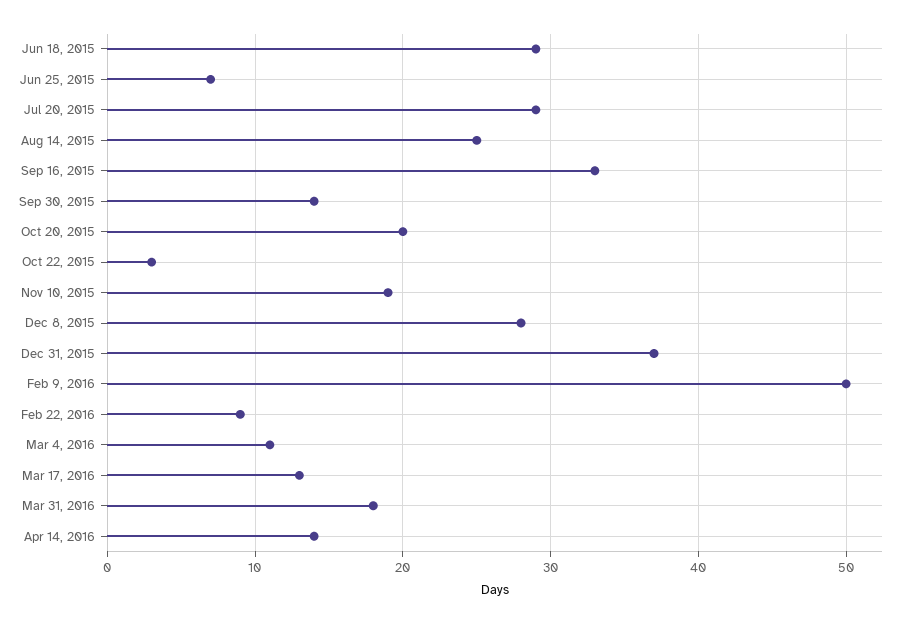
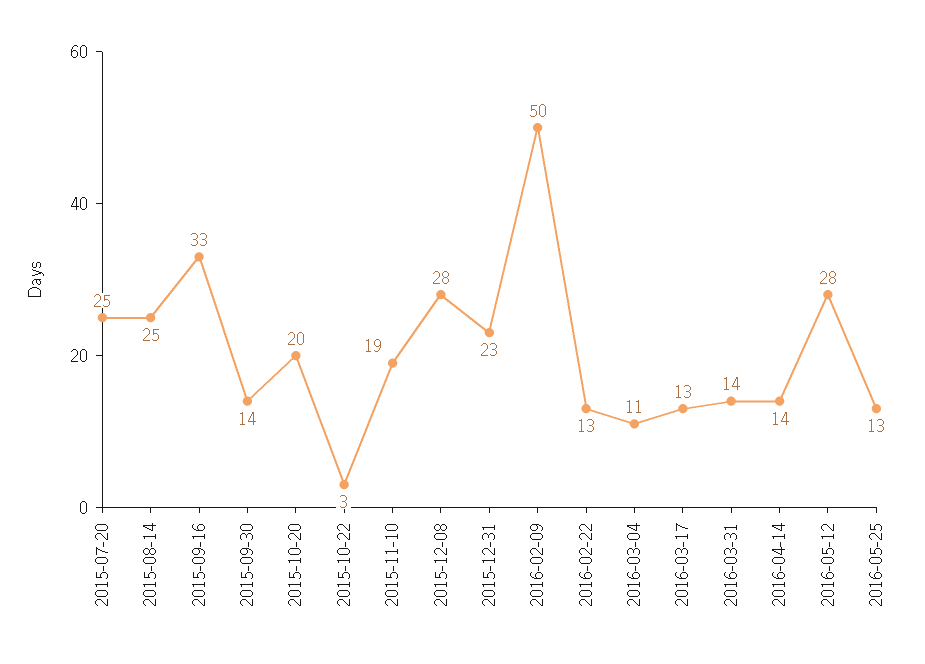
Jun 18, 2015: 29 -> none
Jun 25, 2015: 7 -> none
Jul 20, 2015: 29 -> 25
Dec 31, 2015: 37 -> 23
Feb 22, 2016: 9 -> 13
Mar 31, 2016: 18 -> 14
2016-05-12: none -> 28
2016-05-25: none -> 13

